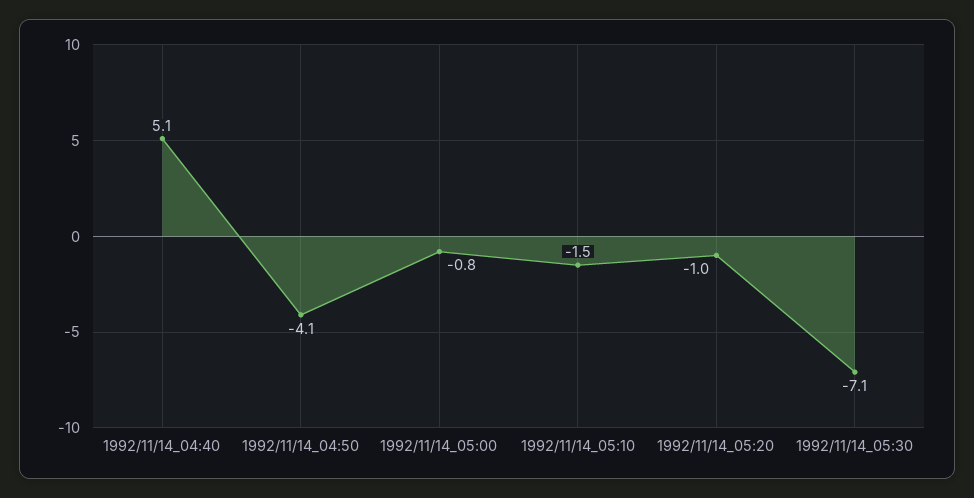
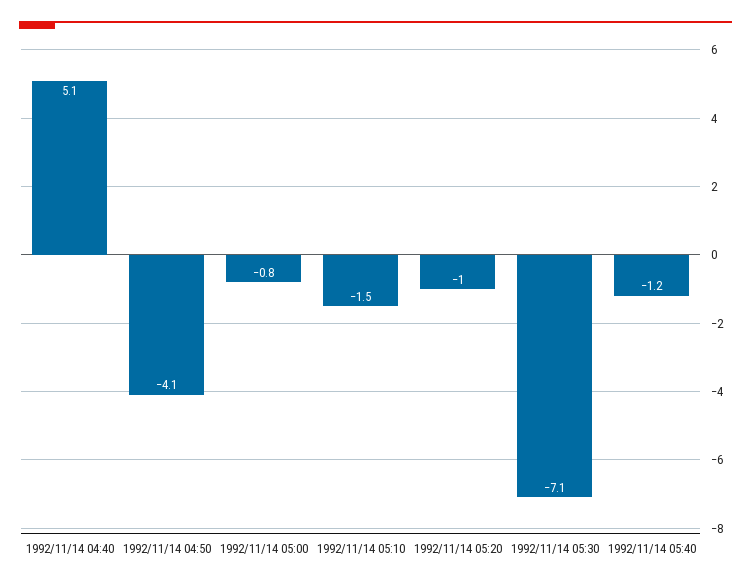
1992/11/14 05:40: none -> -1.2

